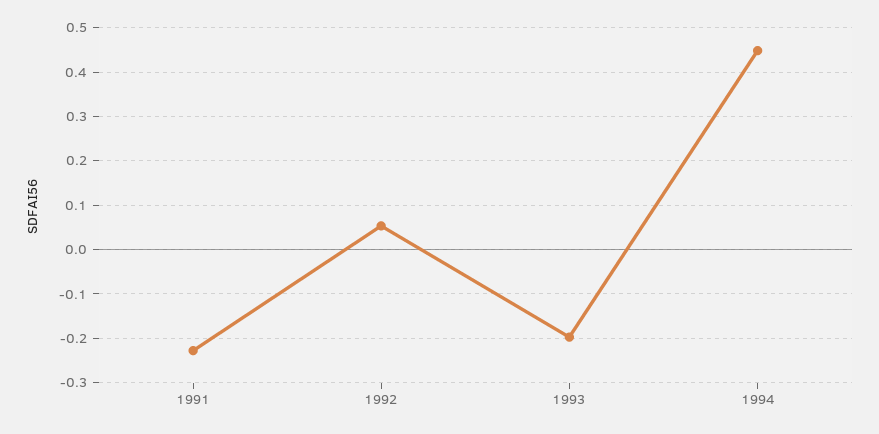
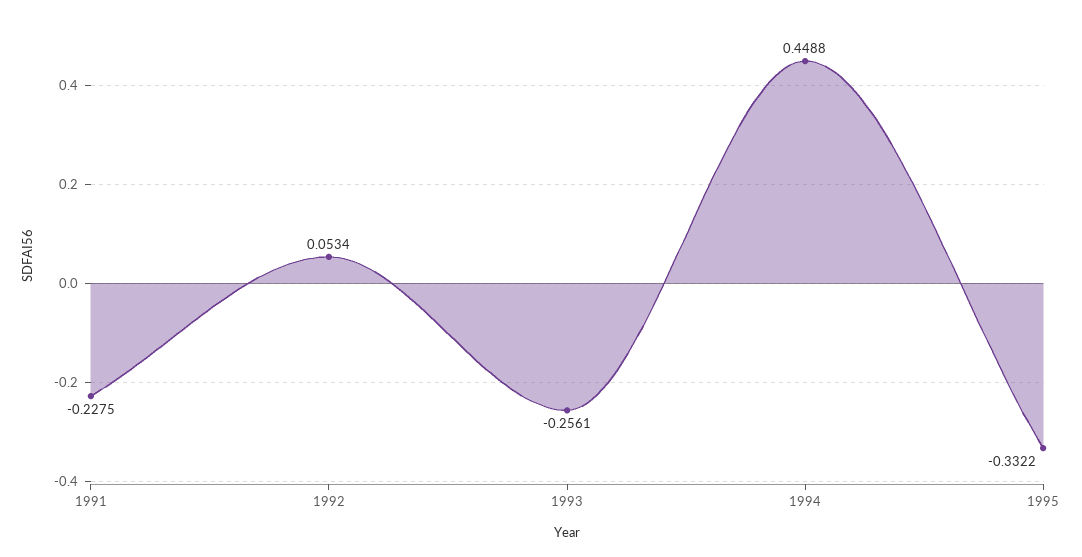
1993: -0.2 -> -0.2561
1995: none -> -0.3322

